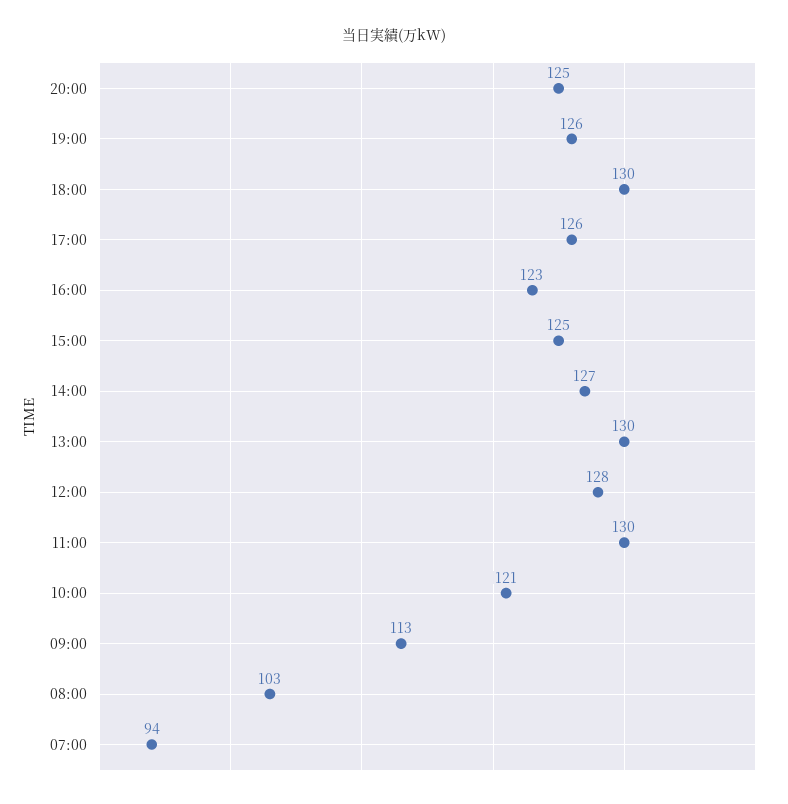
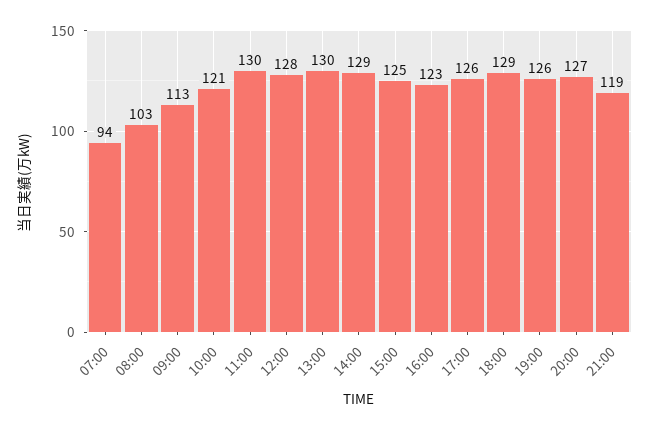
20:00: 125 -> 127
18:00: 130 -> 129
14:00: 127 -> 129
21:00: none -> 119

